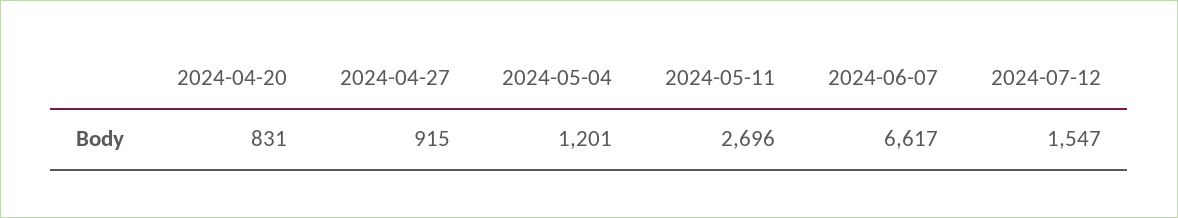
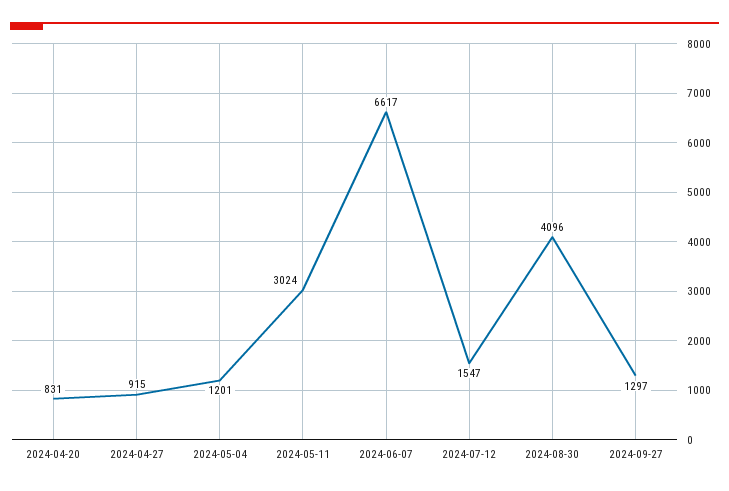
2024-05-11: 2696 -> 3024
2024-08-30: none -> 4096
2024-09-27: none -> 1297

